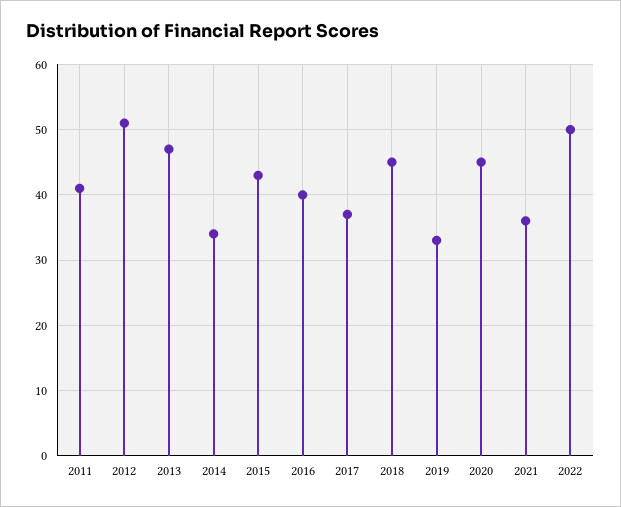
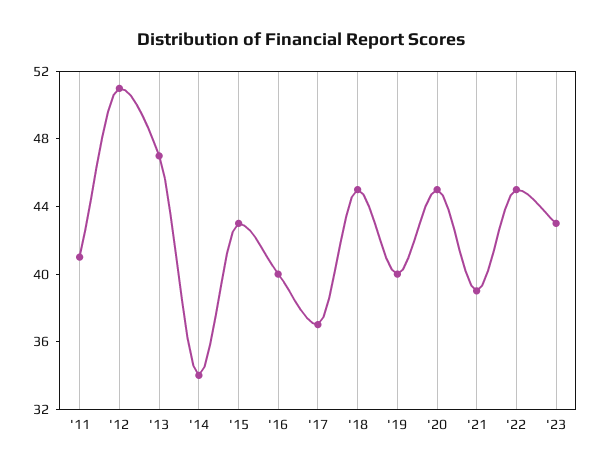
2019: 33 -> 40
2021: 36 -> 39
2022: 50 -> 45
'23: none -> 43

